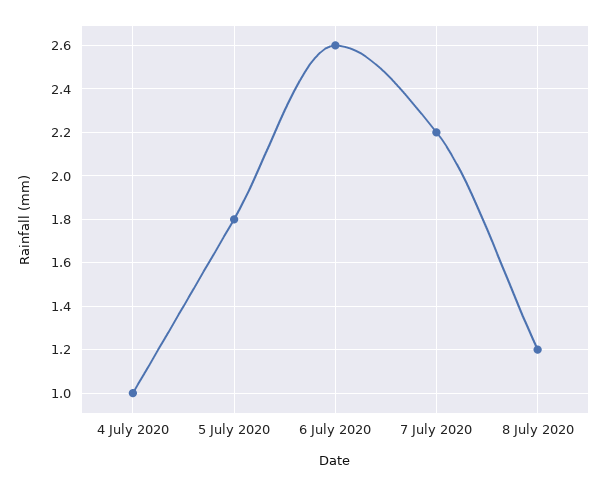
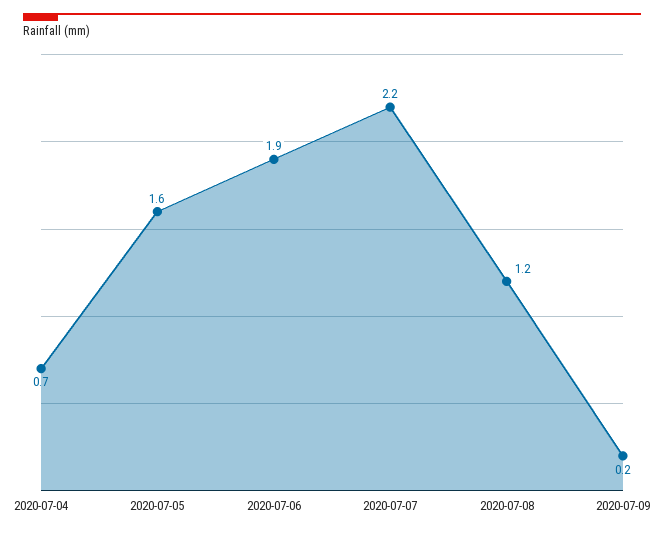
4 July 2020: 1 -> 0.7
5 July 2020: 1.8 -> 1.6
6 July 2020: 2.6 -> 1.9
2020-07-09: none -> 0.2

